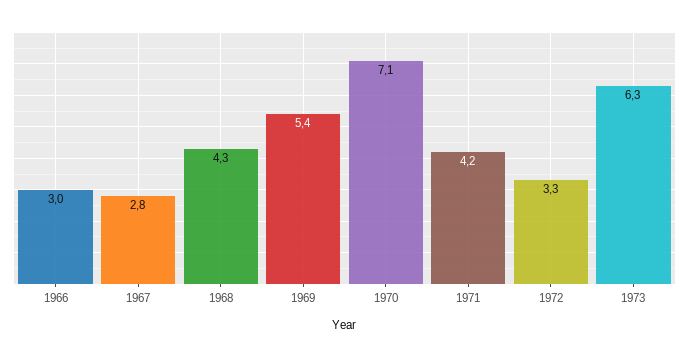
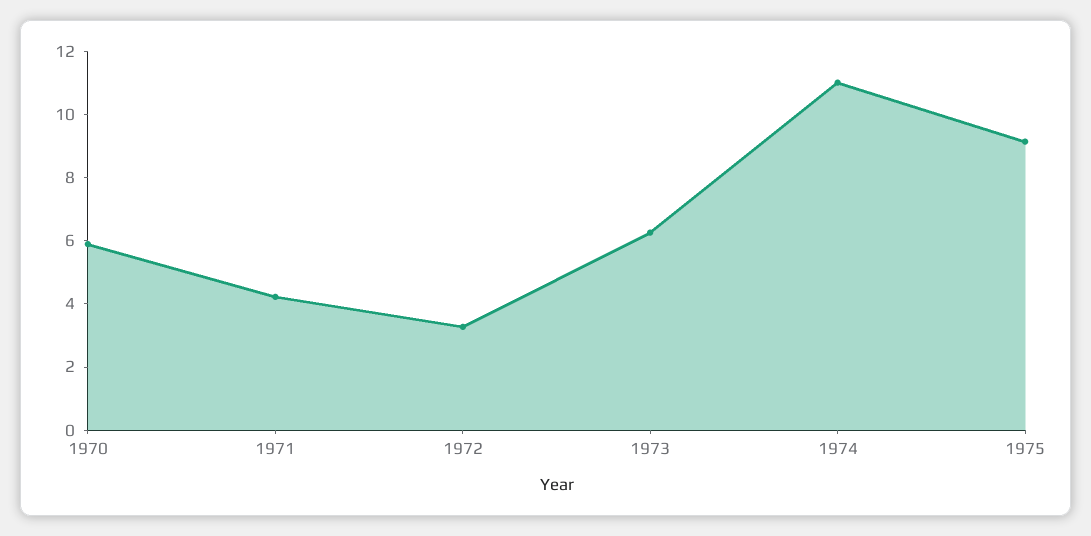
1966: 3 -> none
1967: 2.8 -> none
1968: 4.3 -> none
1969: 5.4 -> none
1970: 7.1 -> 6
1974: none -> 11
1975: none -> 9

